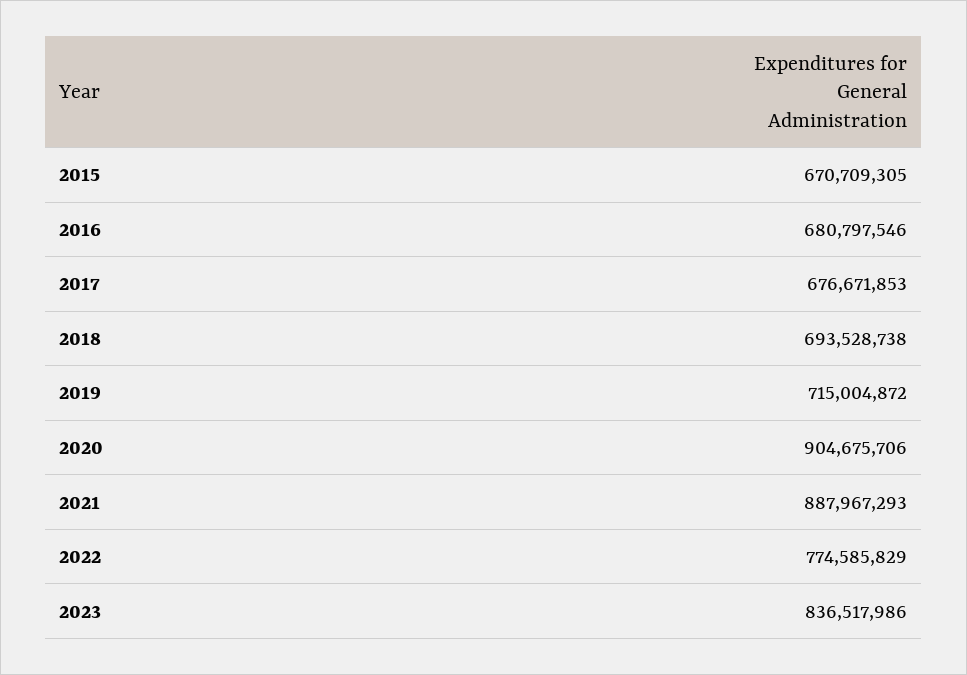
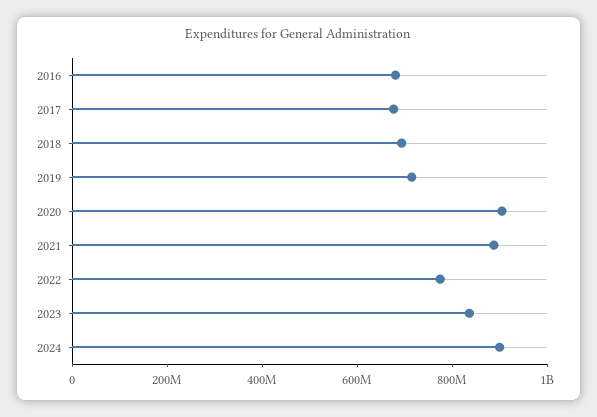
2015: 670709305 -> none
2024: none -> 900000000

